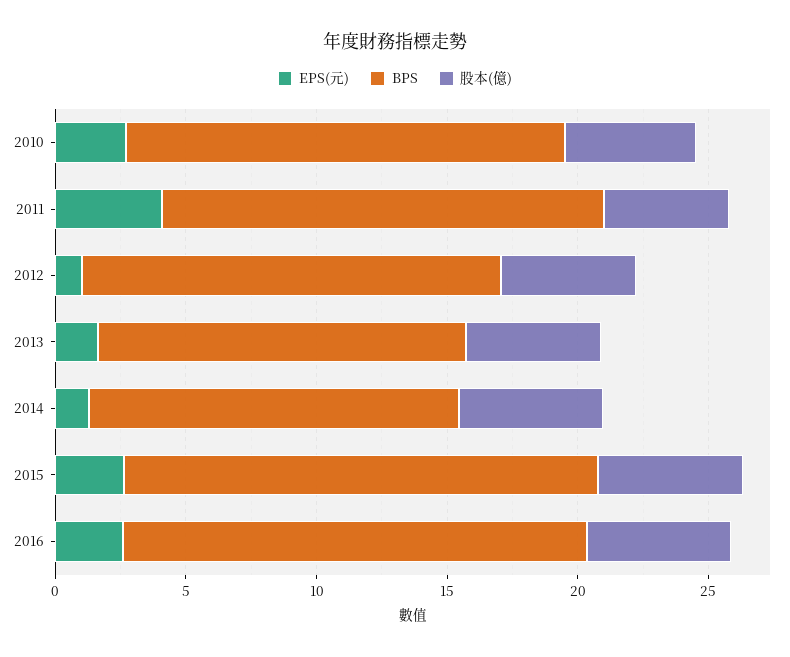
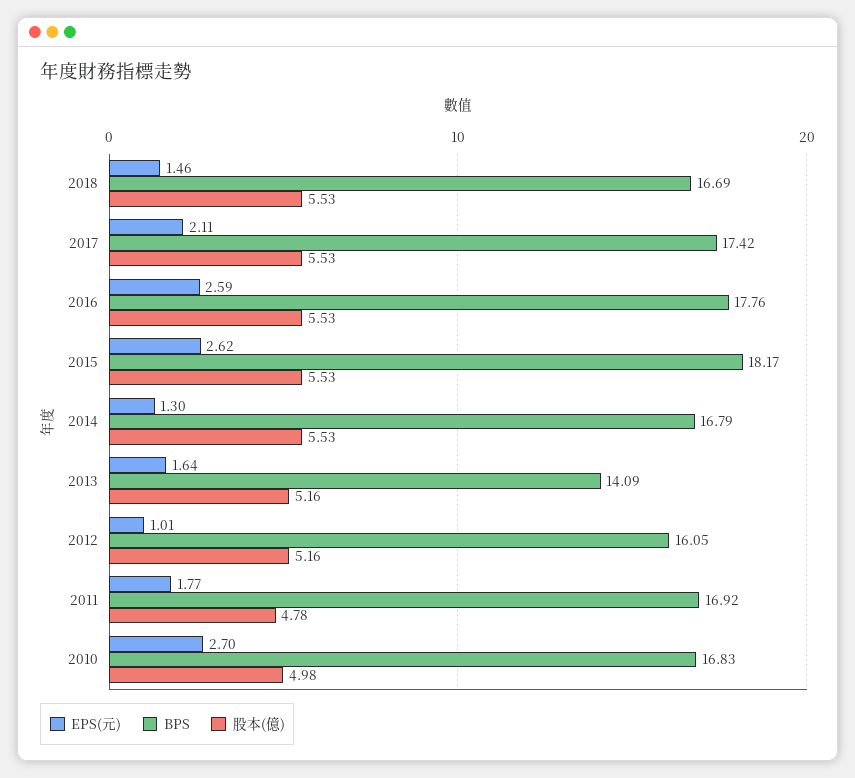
EPS(元), 2011: 4 -> 1.77
BPS, 2014: 14 -> 16.79
EPS(元), 2018: none -> 1.46
BPS, 2018: none -> 16.69
股本(億), 2018: none -> 5.53
EPS(元), 2017: none -> 2.11
BPS, 2017: none -> 17.42
股本(億), 2017: none -> 5.53

